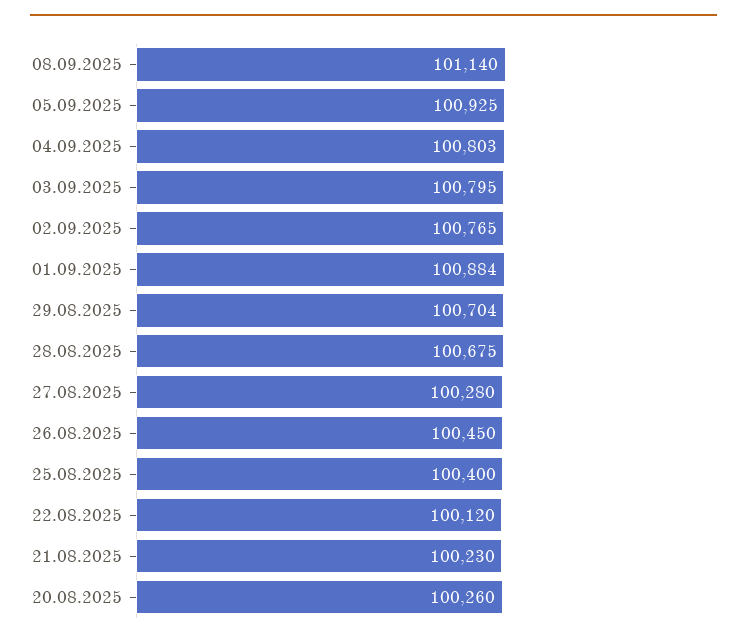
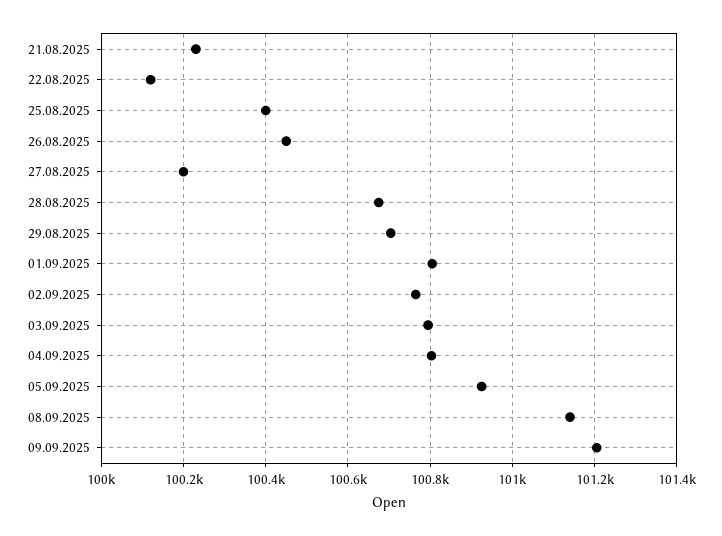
01.09.2025: 100884 -> 100800
27.08.2025: 100280 -> 100200
20.08.2025: 100260 -> none
09.09.2025: none -> 101200

